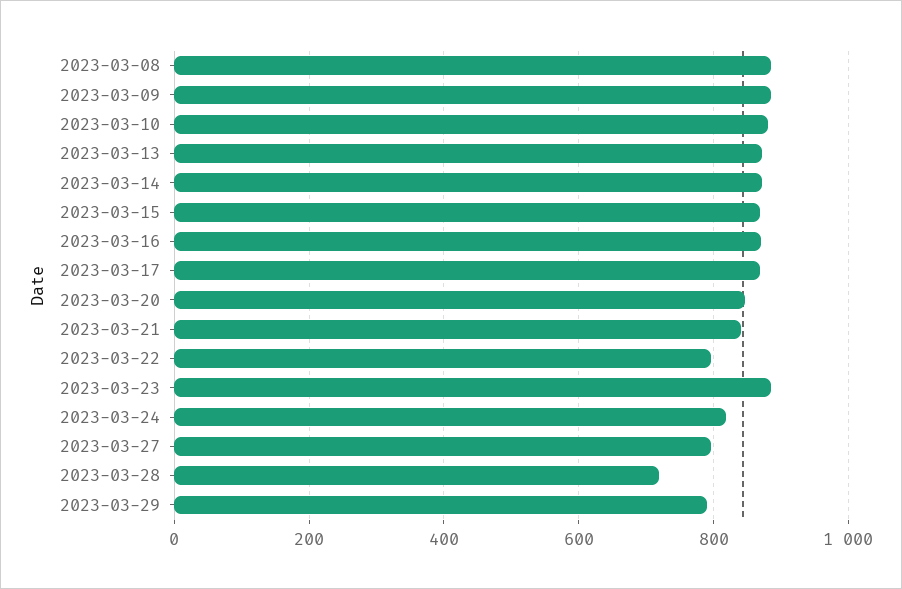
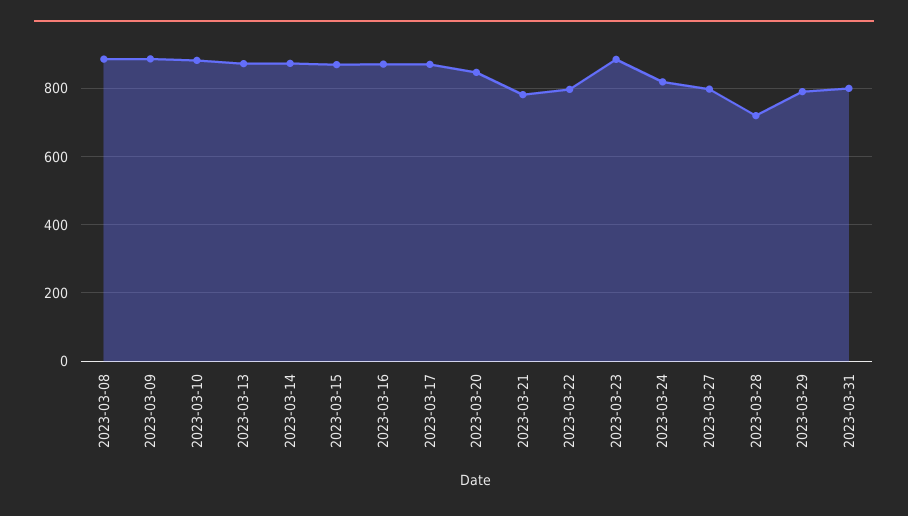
2023-03-21: 840 -> 780
2023-03-31: none -> 800

